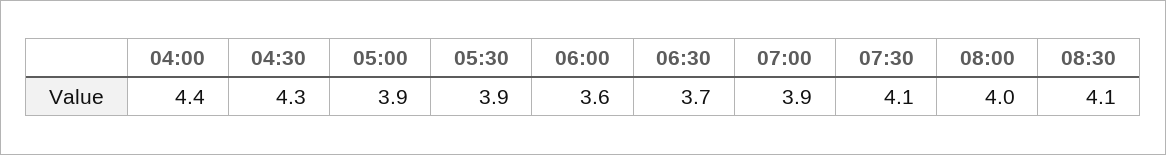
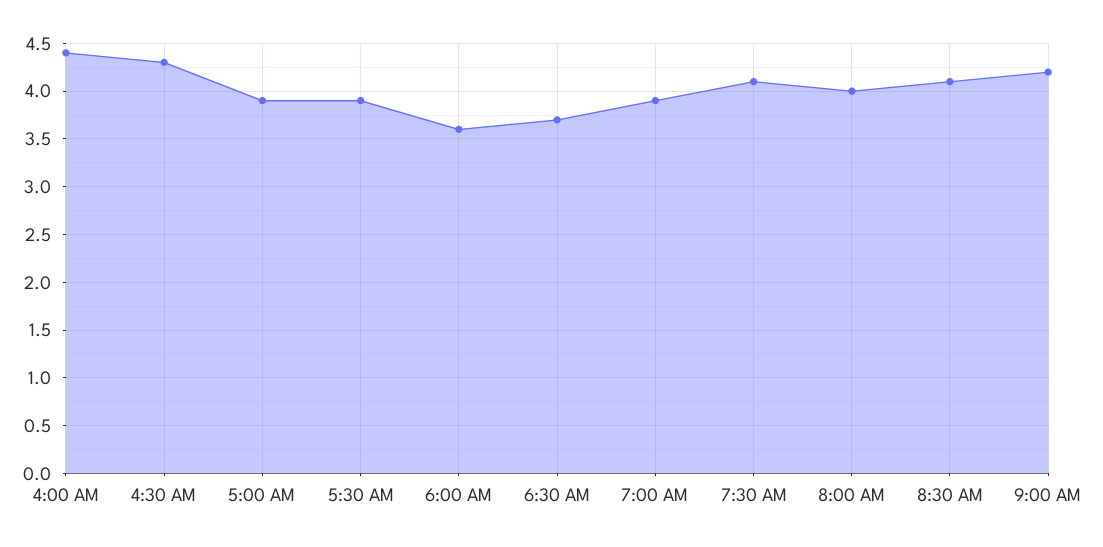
9:00 AM: none -> 4.2

